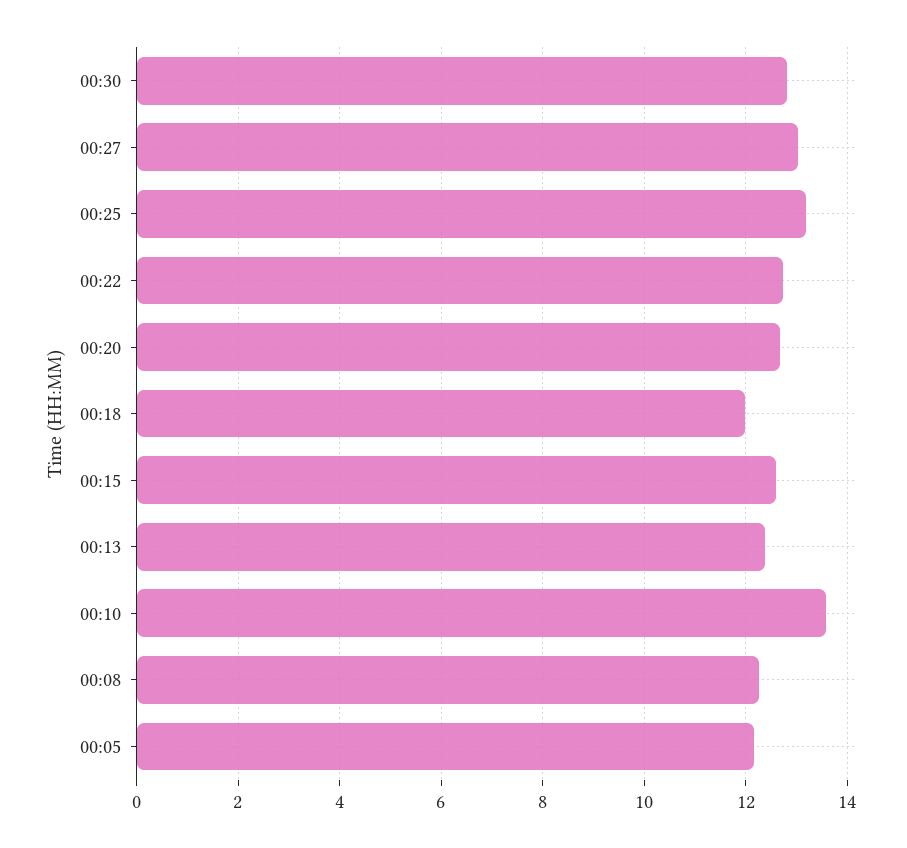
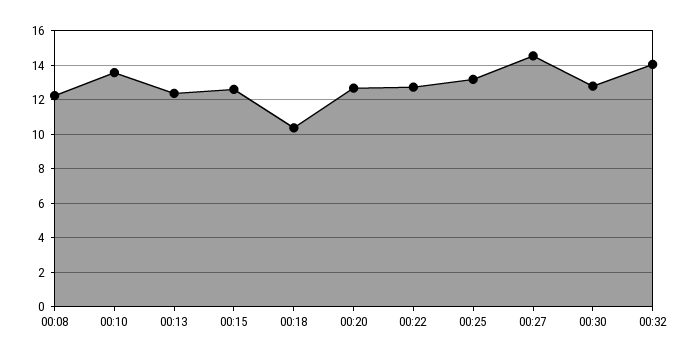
00:27: 13 -> 14.5
00:18: 12 -> 10.5
00:05: 12.2 -> none
00:32: none -> 14

